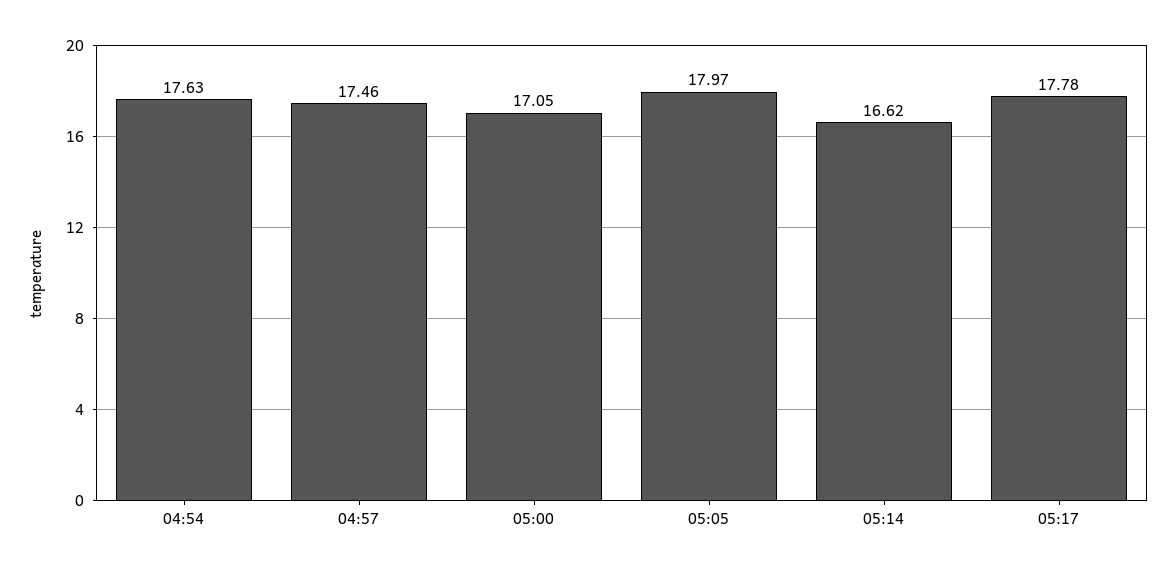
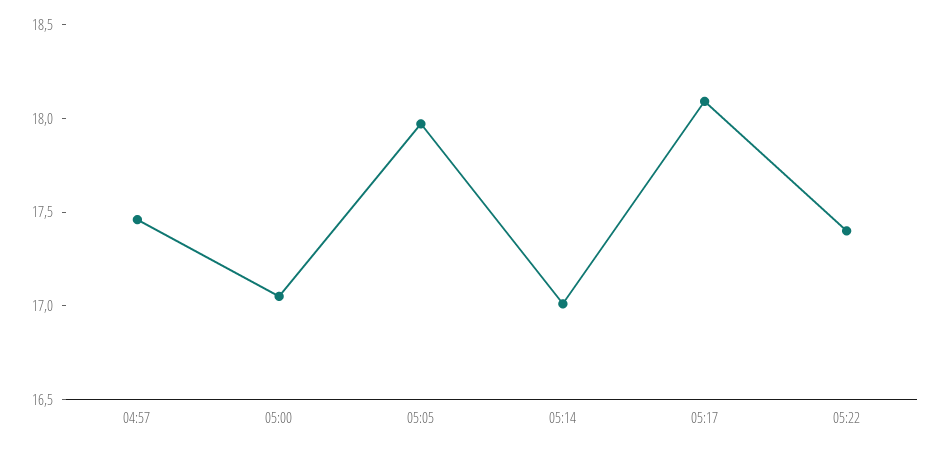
04:54: 17.63 -> none
05:14: 16.62 -> 17
05:17: 17.78 -> 18.1
05:22: none -> 17.4

